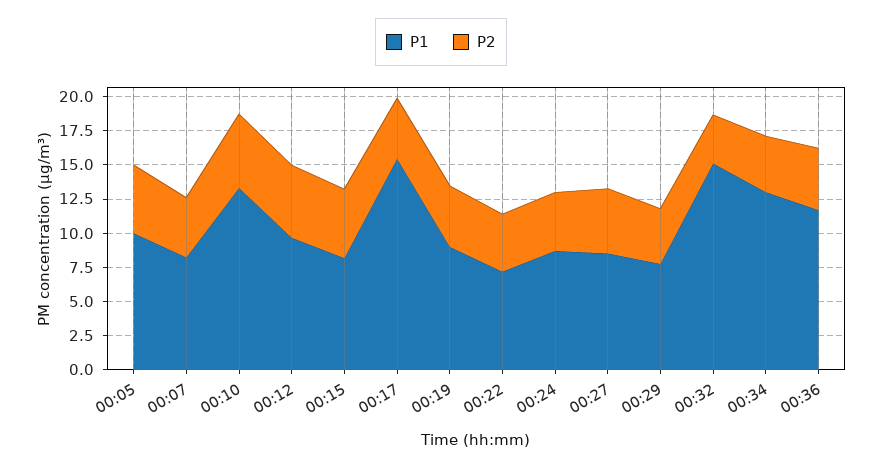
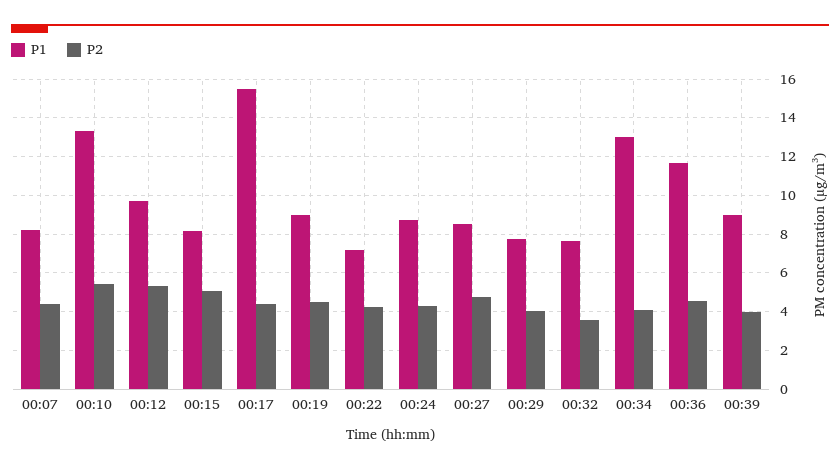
P1, 00:05: 10 -> none
P2, 00:05: 5 -> none
P1, 00:32: 15 -> 7.5
P1, 00:39: none -> 9
P2, 00:39: none -> 4

